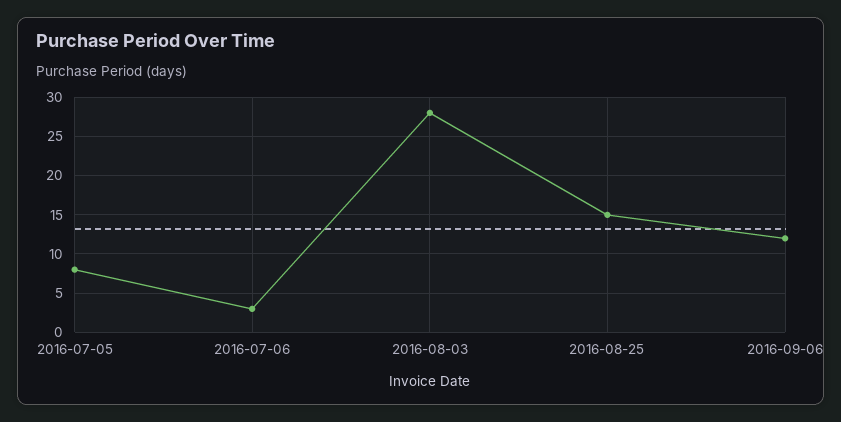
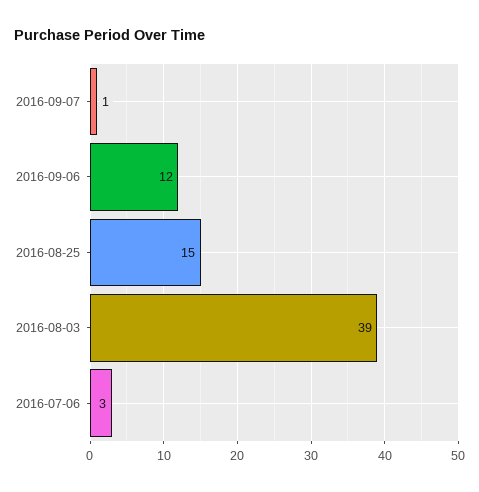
2016-07-05: 8 -> none
2016-08-03: 28 -> 39
2016-09-07: none -> 1

